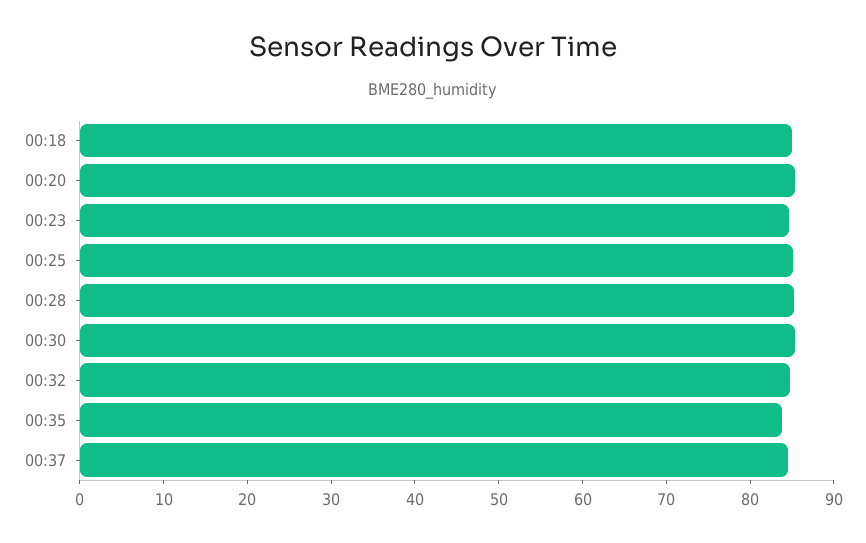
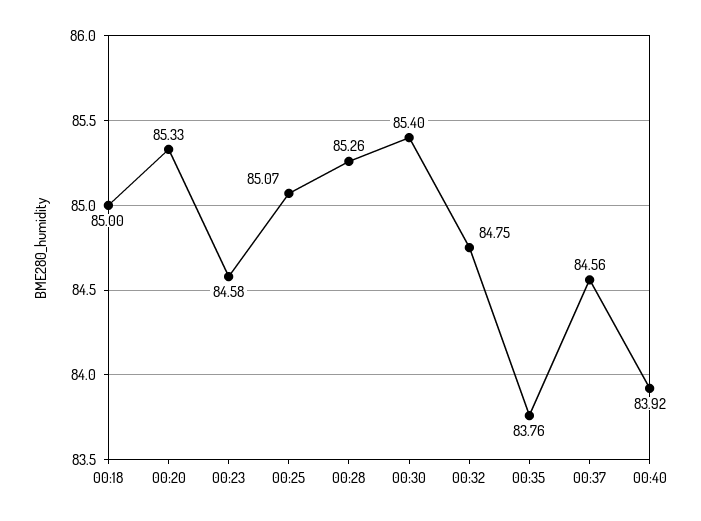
00:40: none -> 83.92

